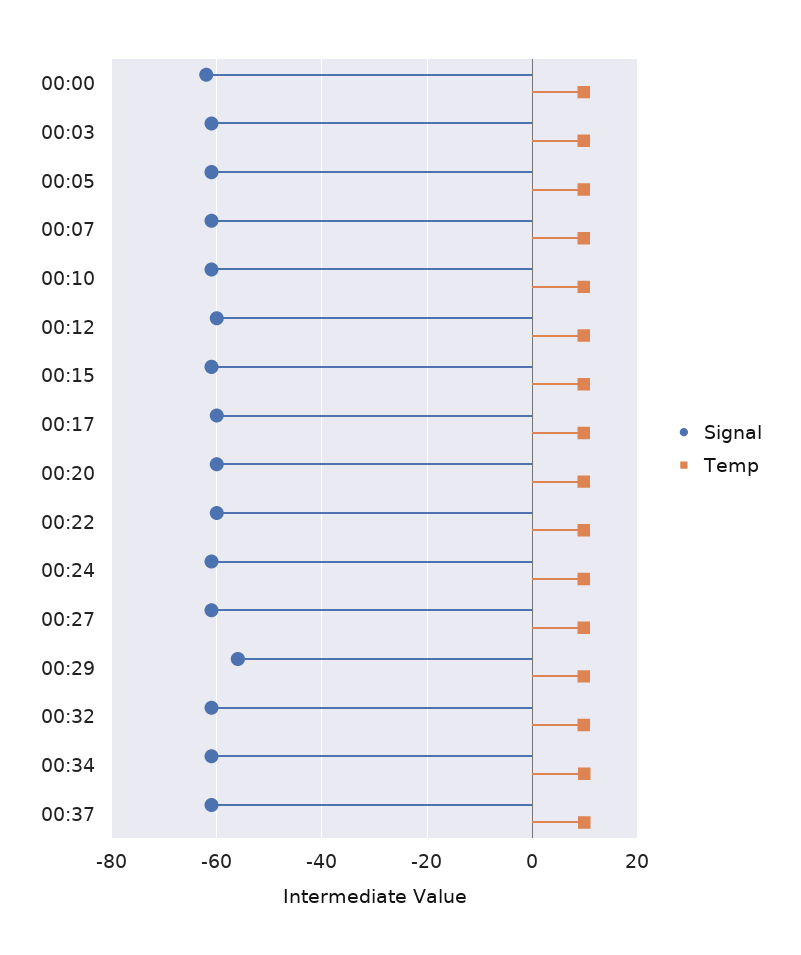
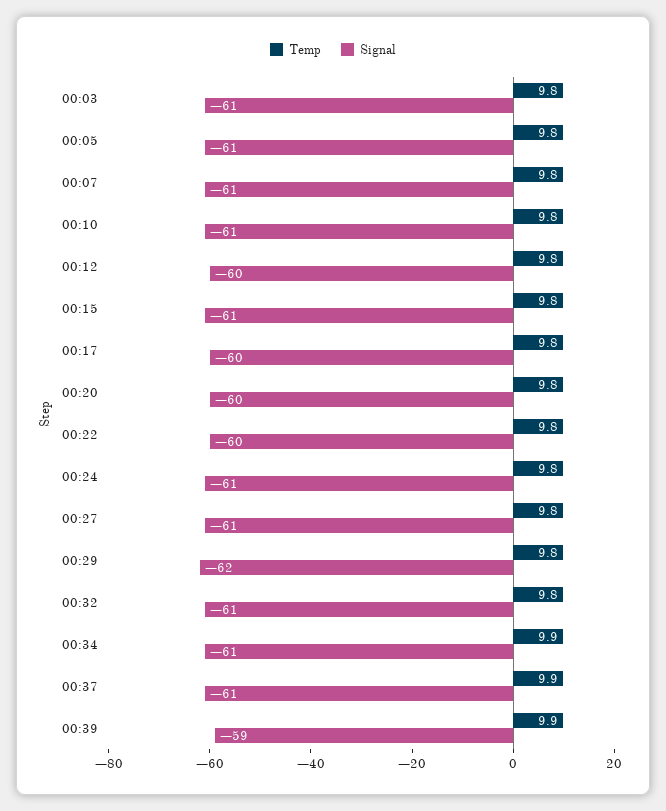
Signal, 00:00: -62 -> none
Temp, 00:00: 10 -> none
Signal, 00:29: -56 -> -62
Temp, 00:39: none -> 9.9
Signal, 00:39: none -> -59

